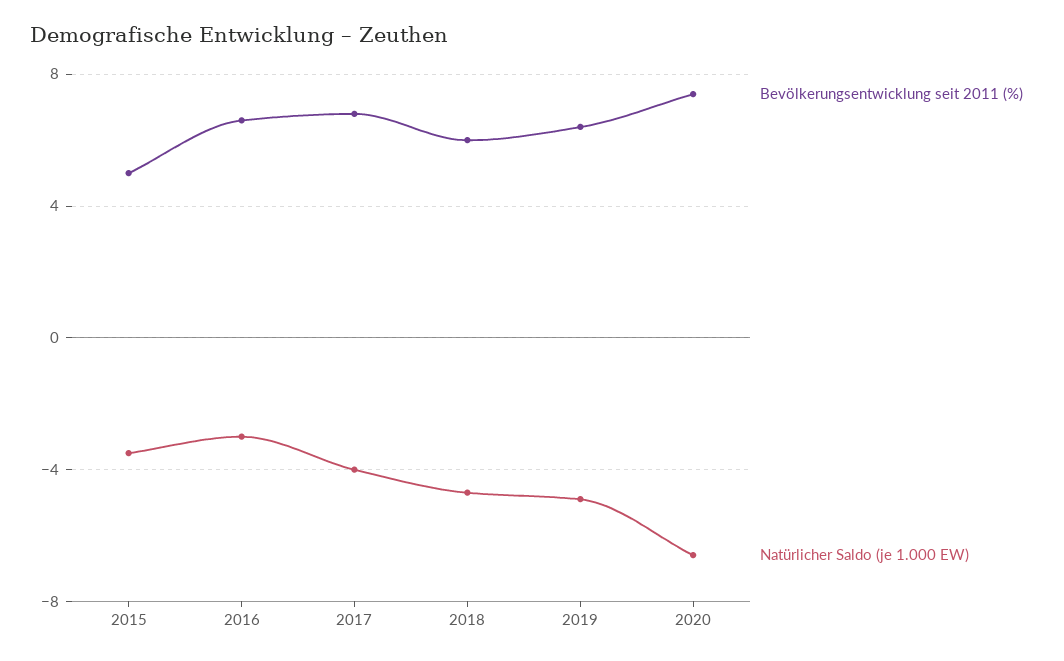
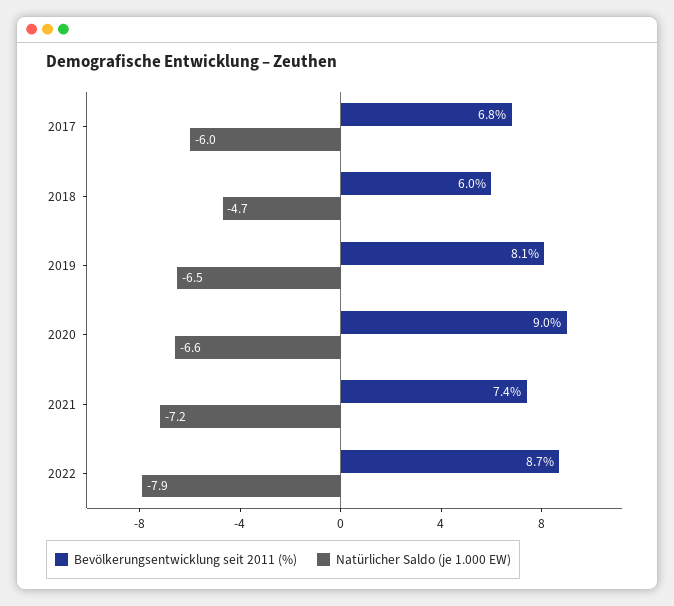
Bevölkerungsentwicklung seit 2011 (%), 2015: 5 -> none
Natürlicher Saldo (je 1.000 EW), 2015: -3.5 -> none
Bevölkerungsentwicklung seit 2011 (%), 2016: 6.5 -> none
Natürlicher Saldo (je 1.000 EW), 2016: -3 -> none
Natürlicher Saldo (je 1.000 EW), 2017: -4 -> -6
Bevölkerungsentwicklung seit 2011 (%), 2019: 6.5 -> 8.1
Natürlicher Saldo (je 1.000 EW), 2019: -5 -> -6.5
Bevölkerungsentwicklung seit 2011 (%), 2020: 7.5 -> 9
Bevölkerungsentwicklung seit 2011 (%), 2021: none -> 7.4
Natürlicher Saldo (je 1.000 EW), 2021: none -> -7.2
Bevölkerungsentwicklung seit 2011 (%), 2022: none -> 8.7
Natürlicher Saldo (je 1.000 EW), 2022: none -> -7.9

